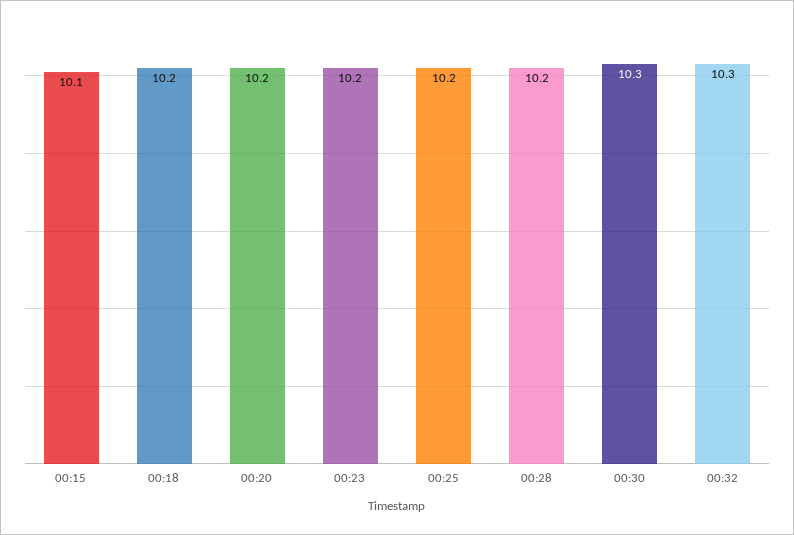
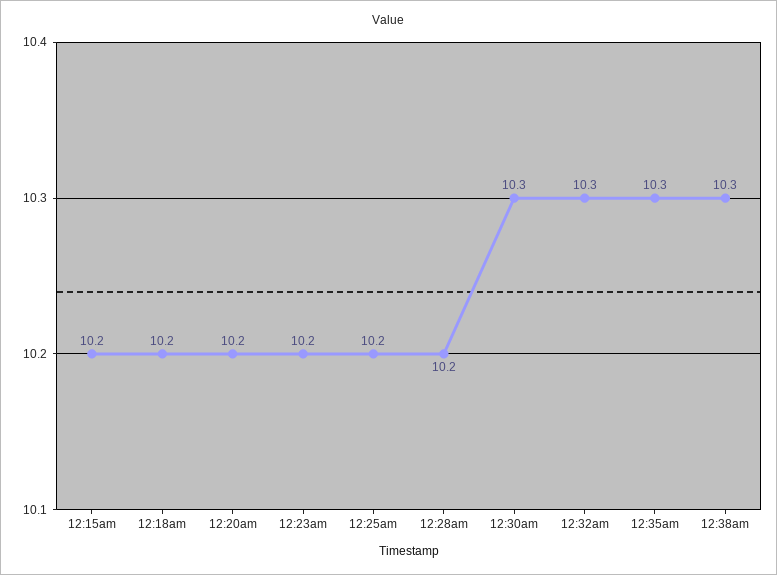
00:15: 10.1 -> 10.2
12:35am: none -> 10.3
12:38am: none -> 10.3

